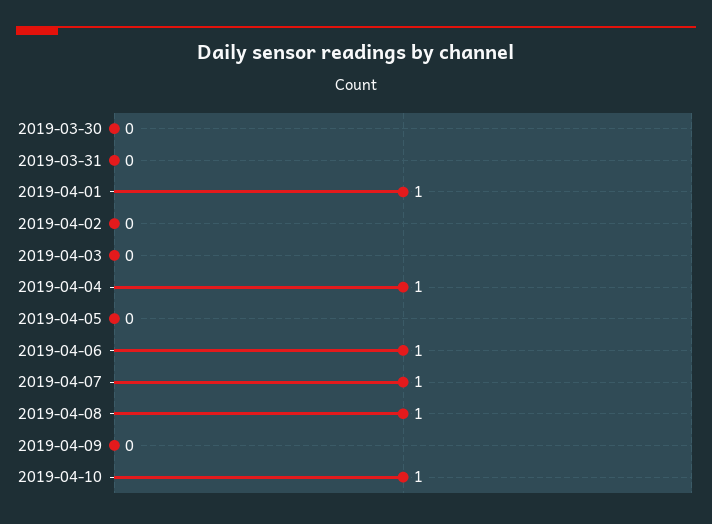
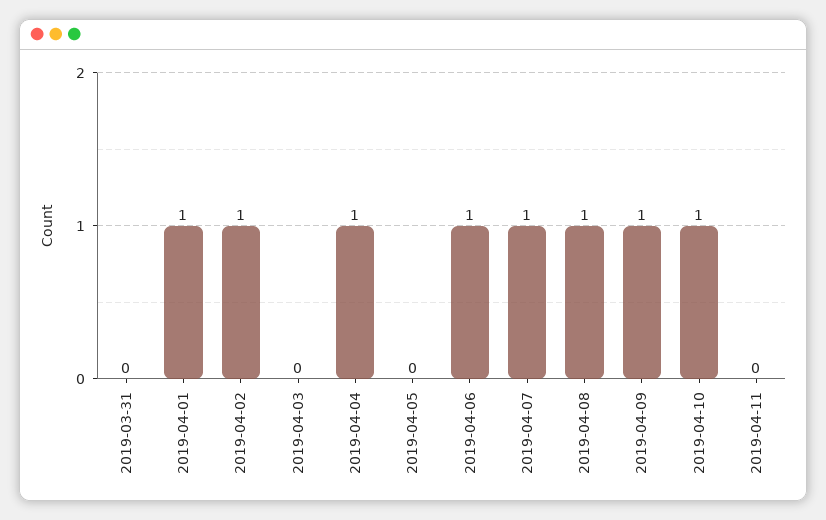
2019-03-30: 0 -> none
2019-04-02: 0 -> 1
2019-04-09: 0 -> 1
2019-04-11: none -> 0

